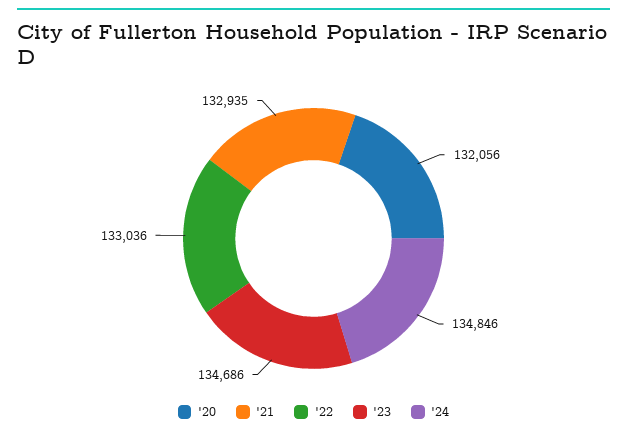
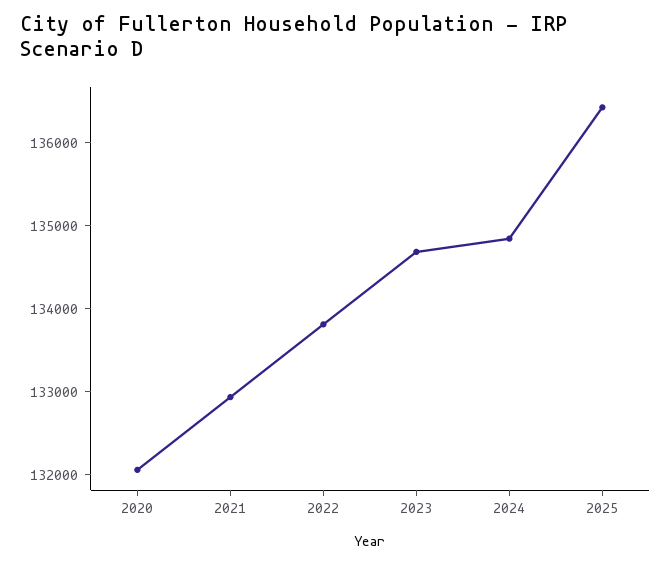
'22: 133036 -> 133800
2025: none -> 136400

